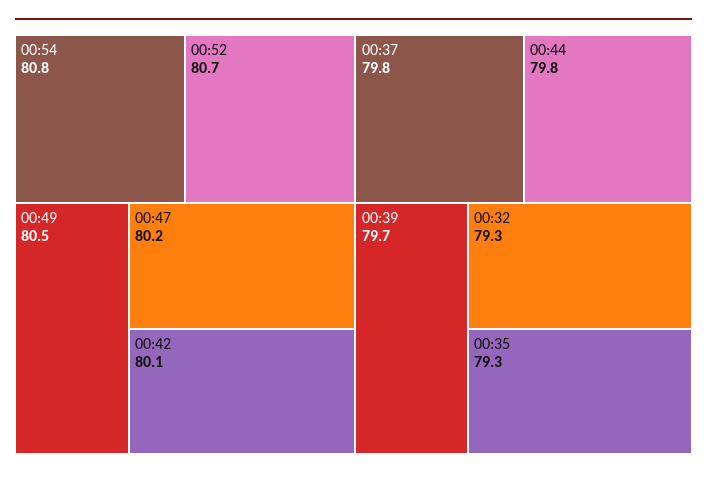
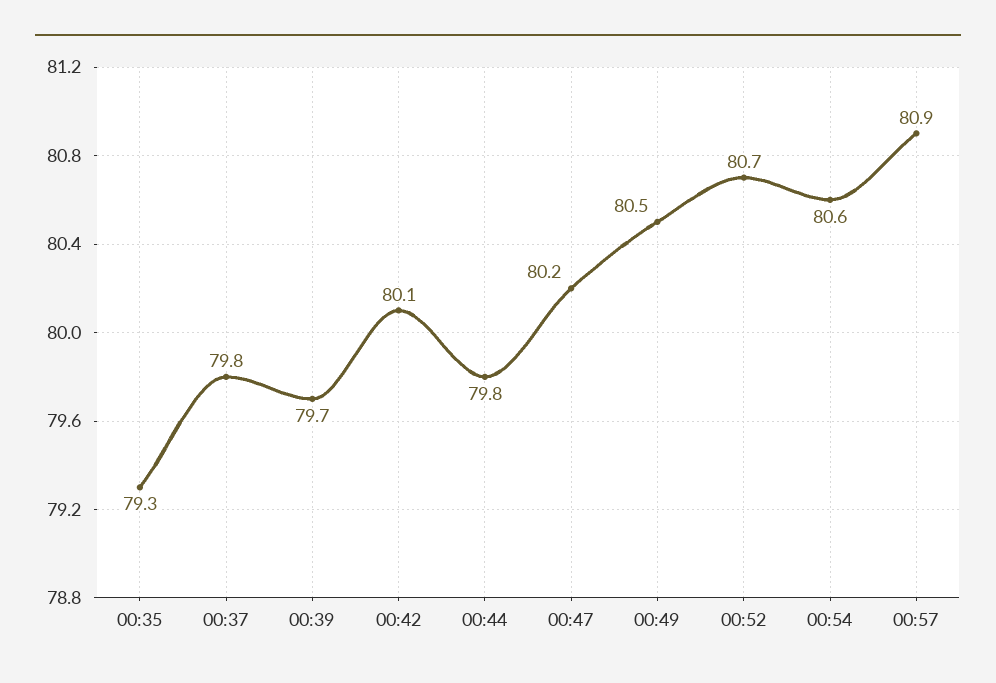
00:54: 80.8 -> 80.6
00:32: 79.3 -> none
00:57: none -> 80.9

